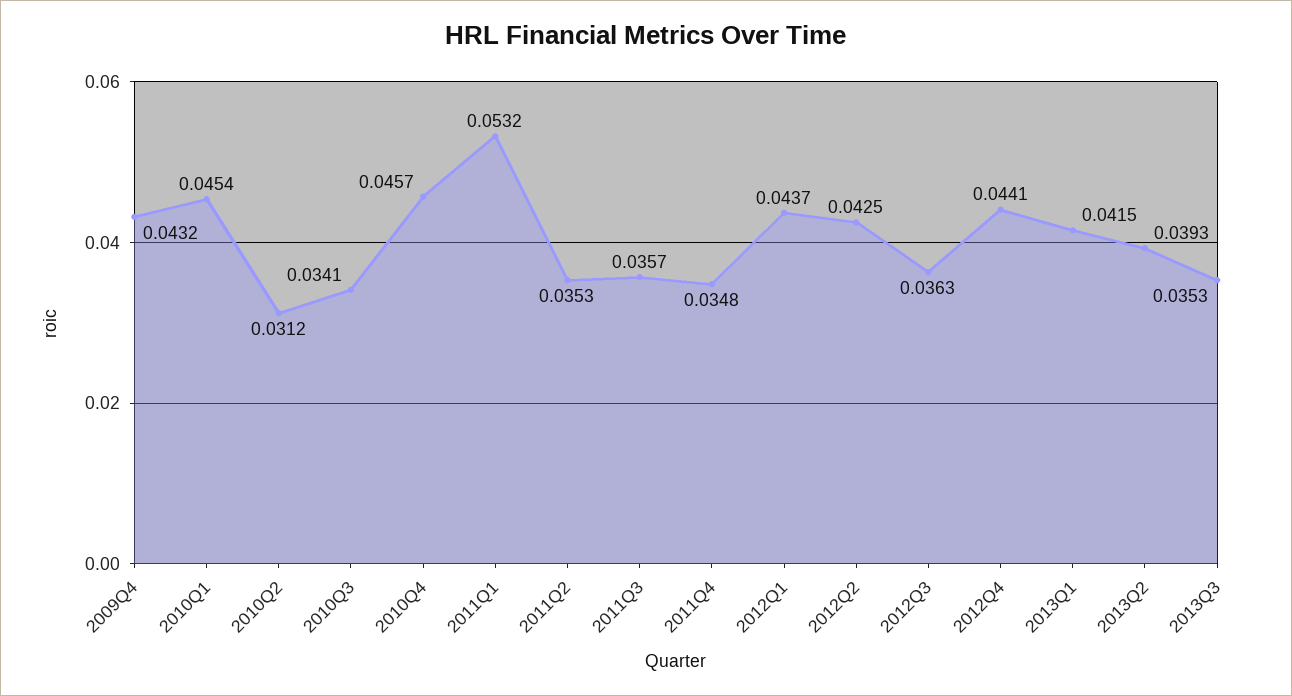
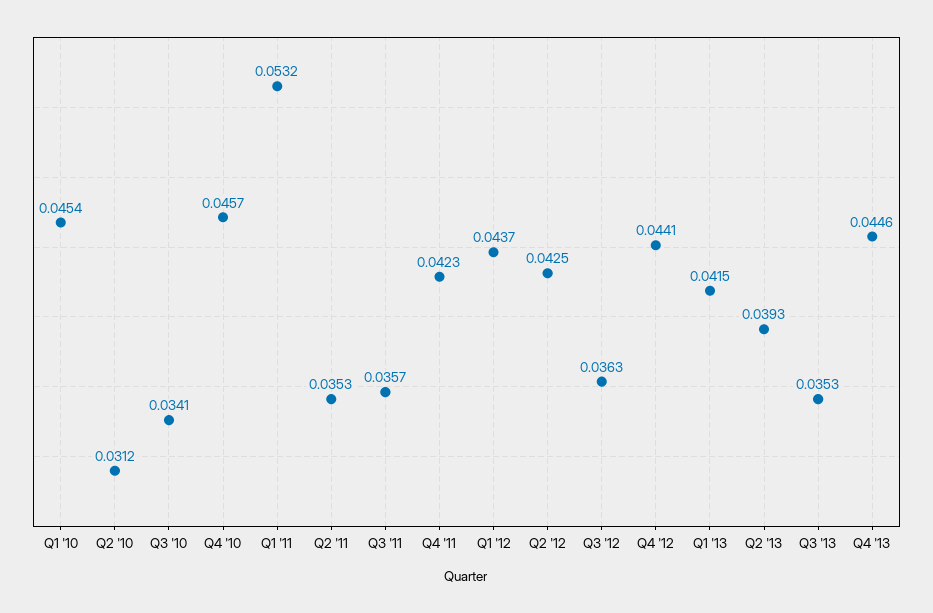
2009Q4: 0.0432 -> none
2011Q4: 0.0348 -> 0.0423
Q4 '13: none -> 0.0446

